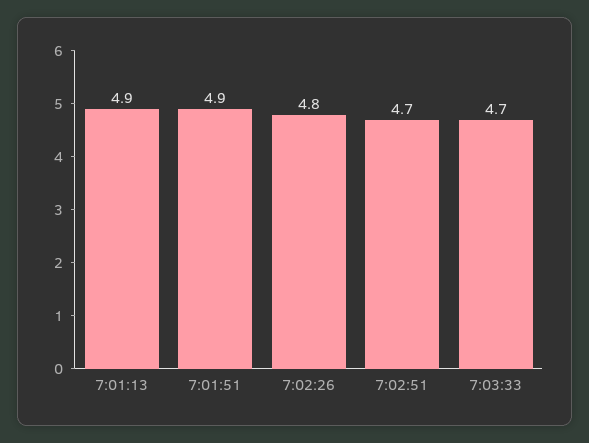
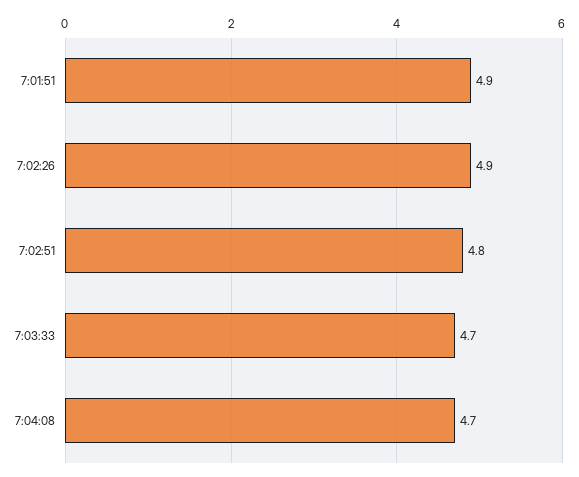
7:01:13: 4.9 -> none
7:02:26: 4.8 -> 4.9
7:02:51: 4.7 -> 4.8
7:04:08: none -> 4.7

